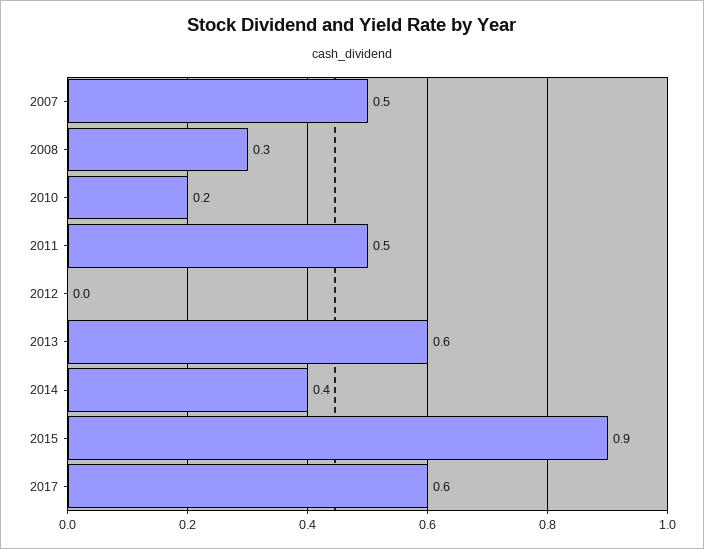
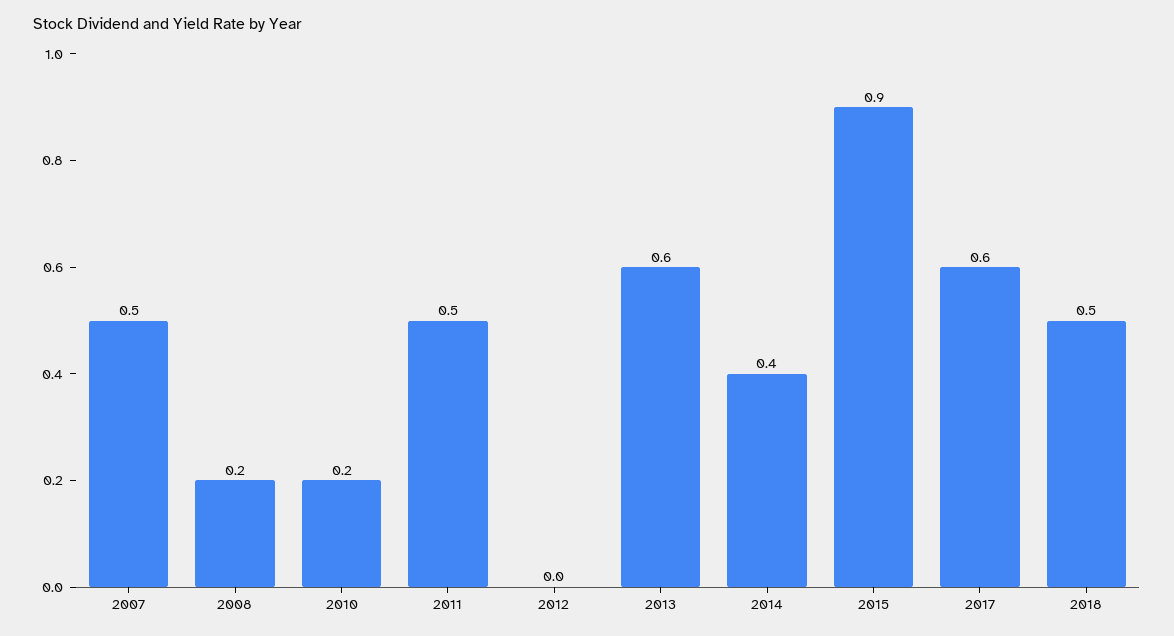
2008: 0.3 -> 0.2
2018: none -> 0.5

